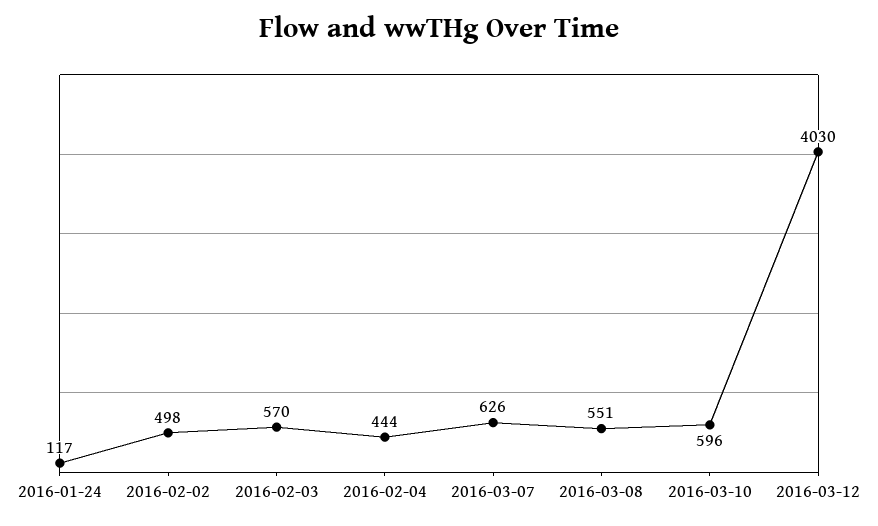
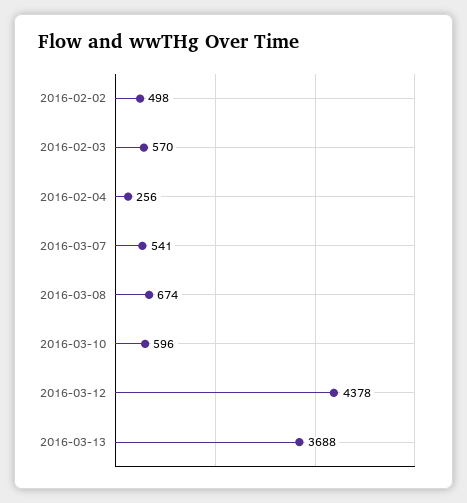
2016-01-24: 117 -> none
2016-02-04: 444 -> 256
2016-03-07: 626 -> 541
2016-03-08: 551 -> 674
2016-03-12: 4030 -> 4378
2016-03-13: none -> 3688

